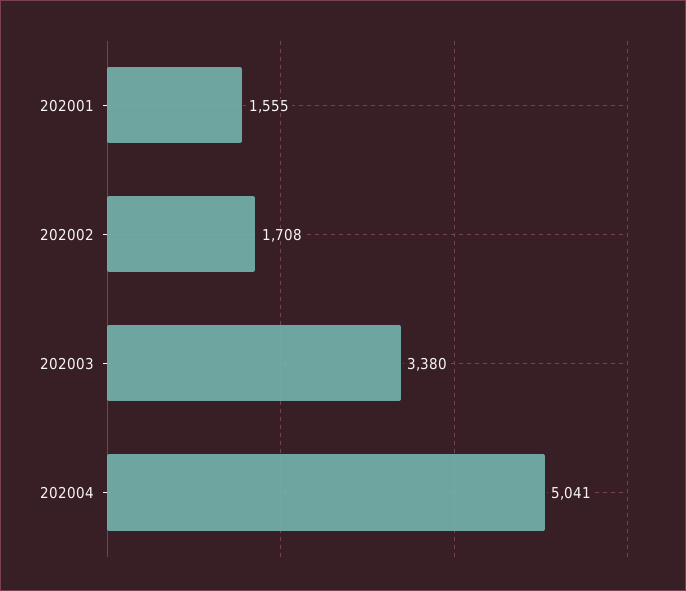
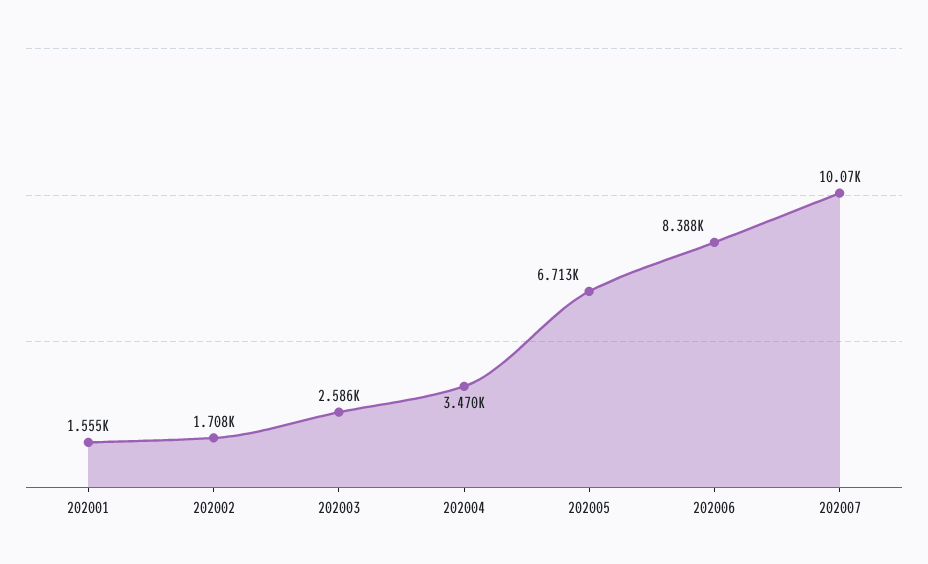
202003: 3380 -> 2586
202004: 5041 -> 3470
202005: none -> 6713
202006: none -> 8388
202007: none -> 10070

